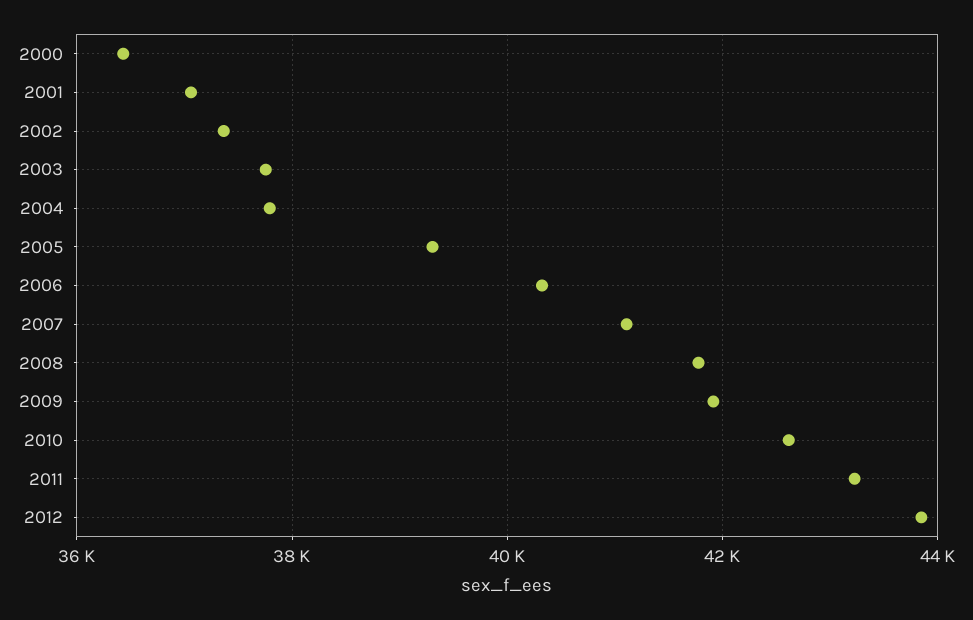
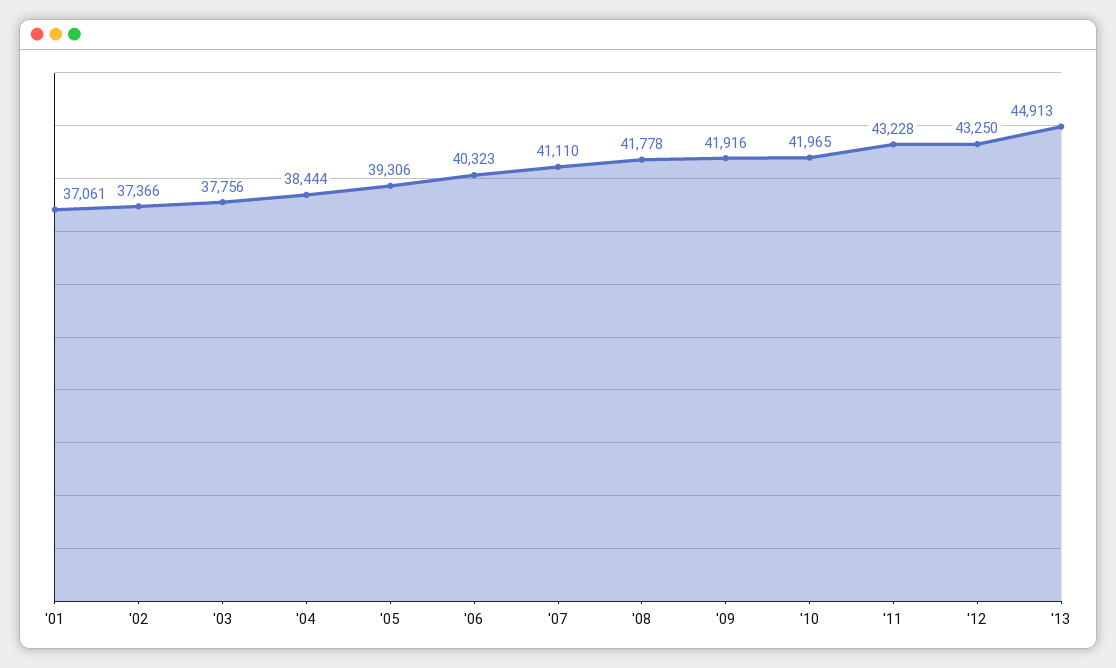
2000: 36400 -> none
2004: 37800 -> 38444
2010: 42600 -> 41965
2012: 43800 -> 43250
'13: none -> 44913

